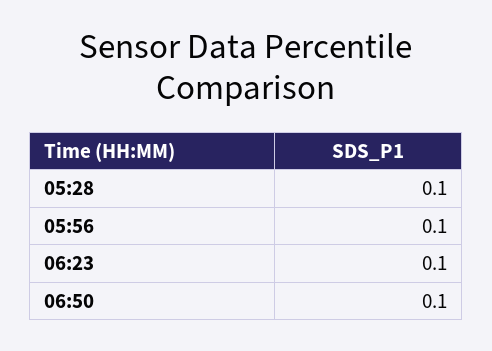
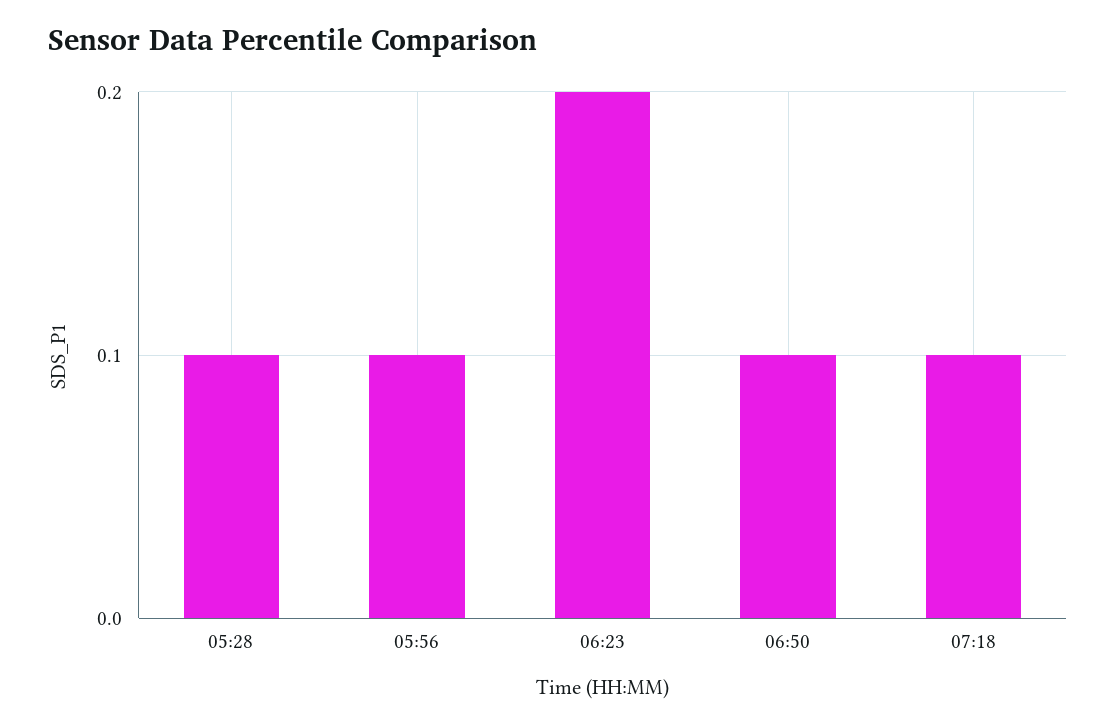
06:23: 0.1 -> 0.2
07:18: none -> 0.1

